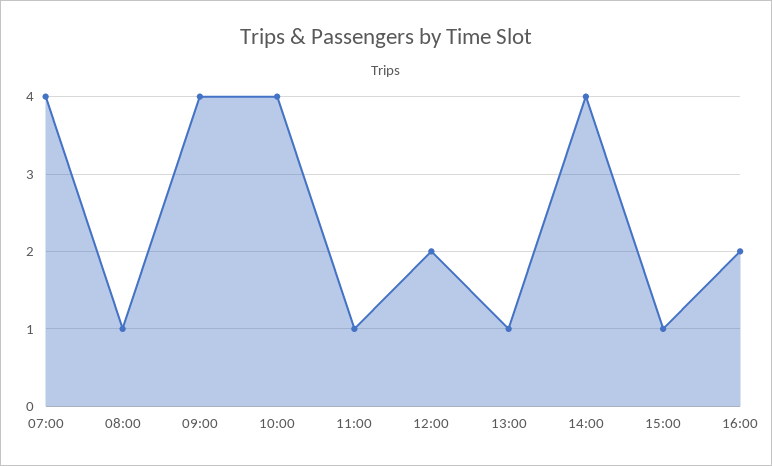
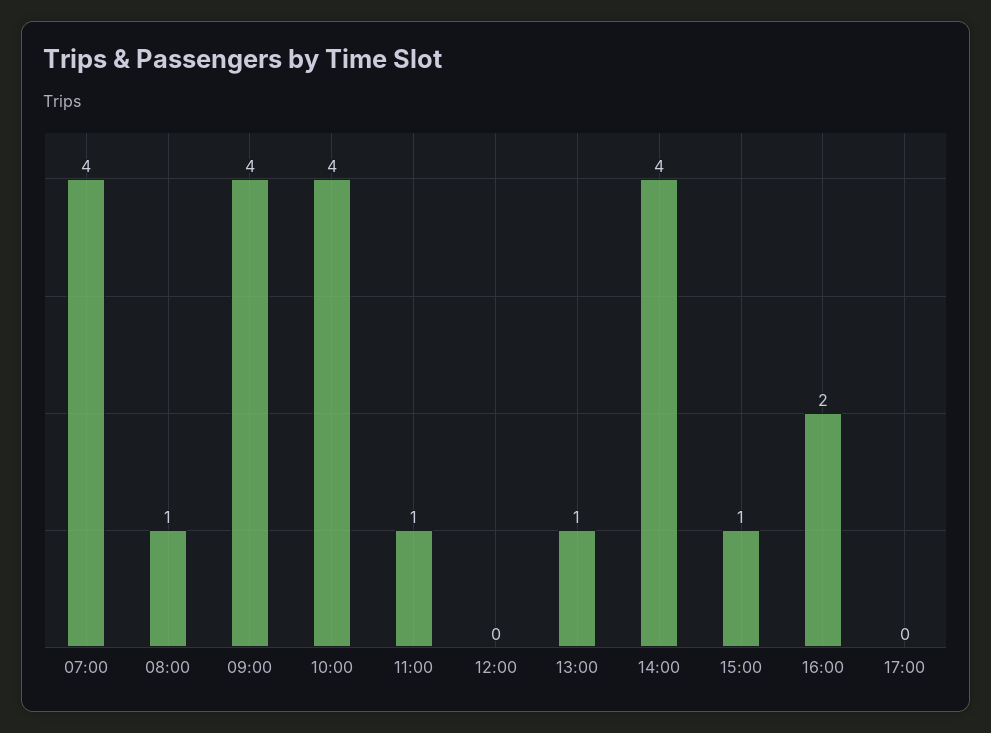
12:00: 2 -> 0
17:00: none -> 0

